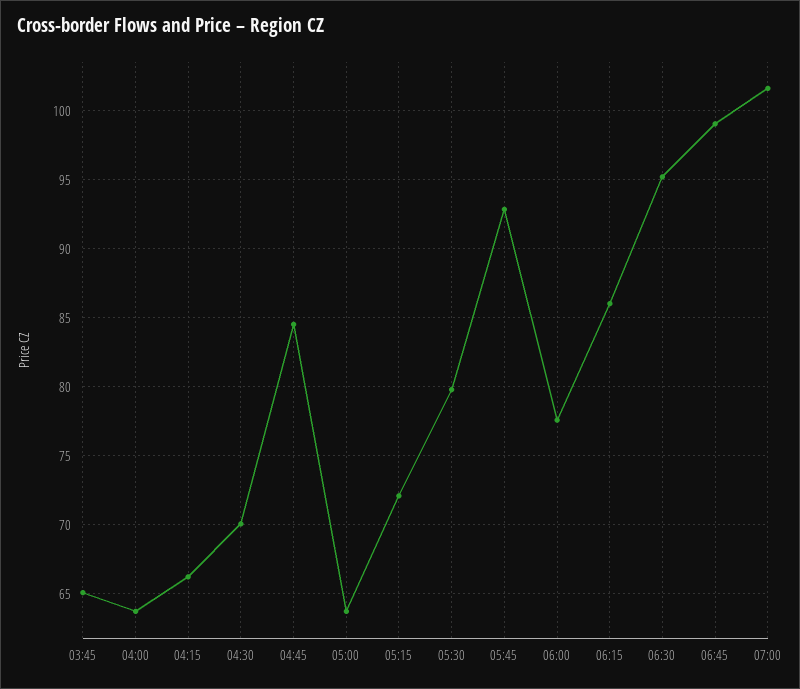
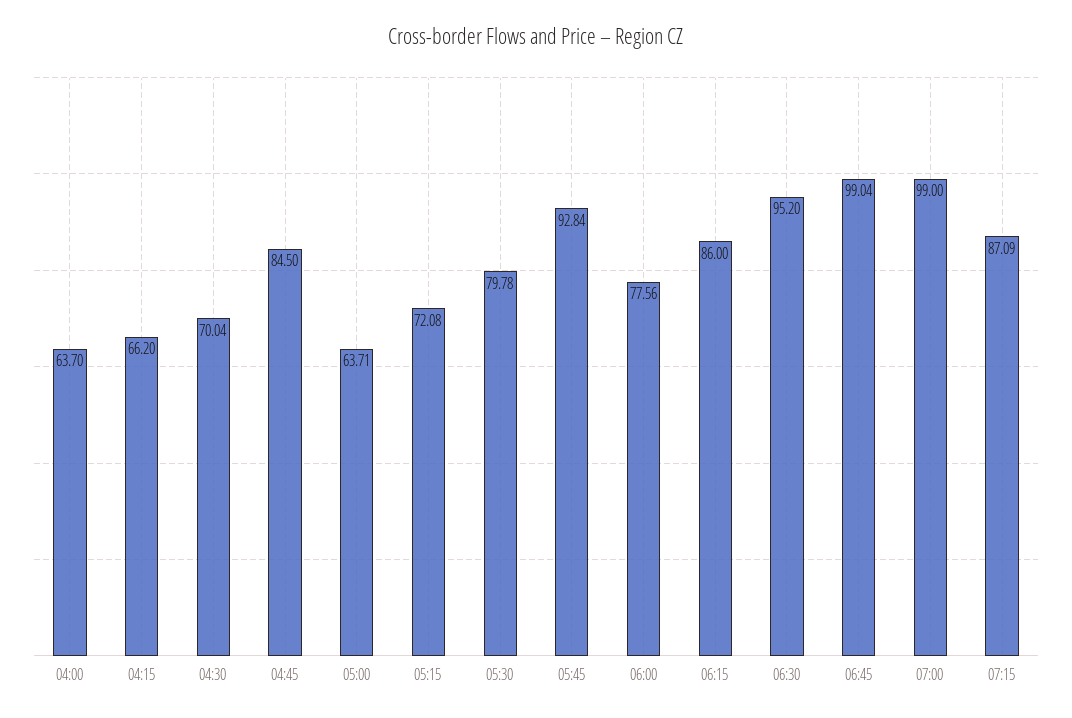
03:45: 65 -> none
07:00: 101.5 -> 99
07:15: none -> 87.09

